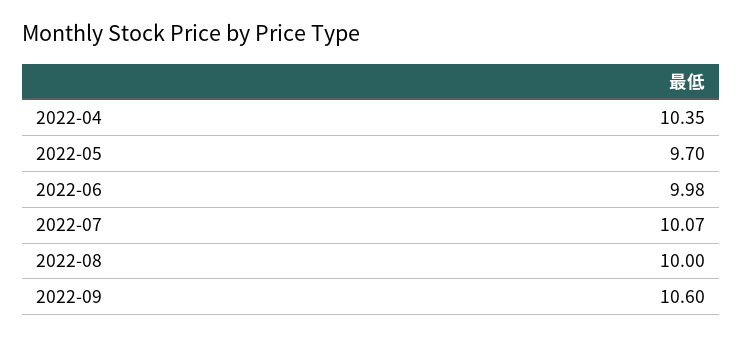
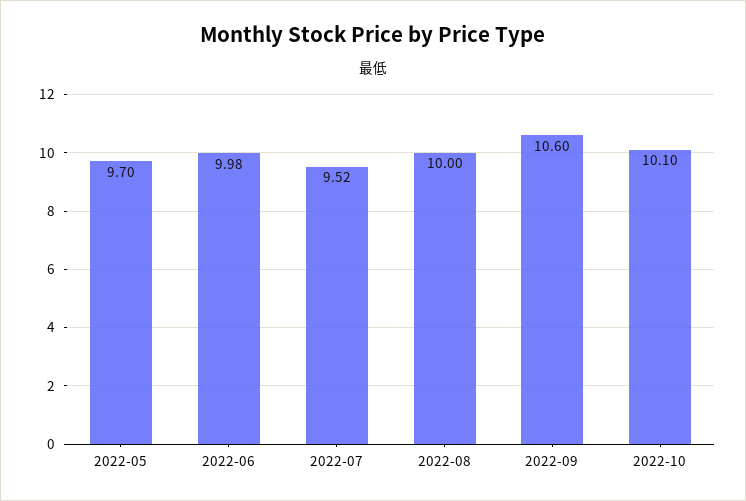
2022-04: 10.35 -> none
2022-07: 10.07 -> 9.52
2022-10: none -> 10.1

